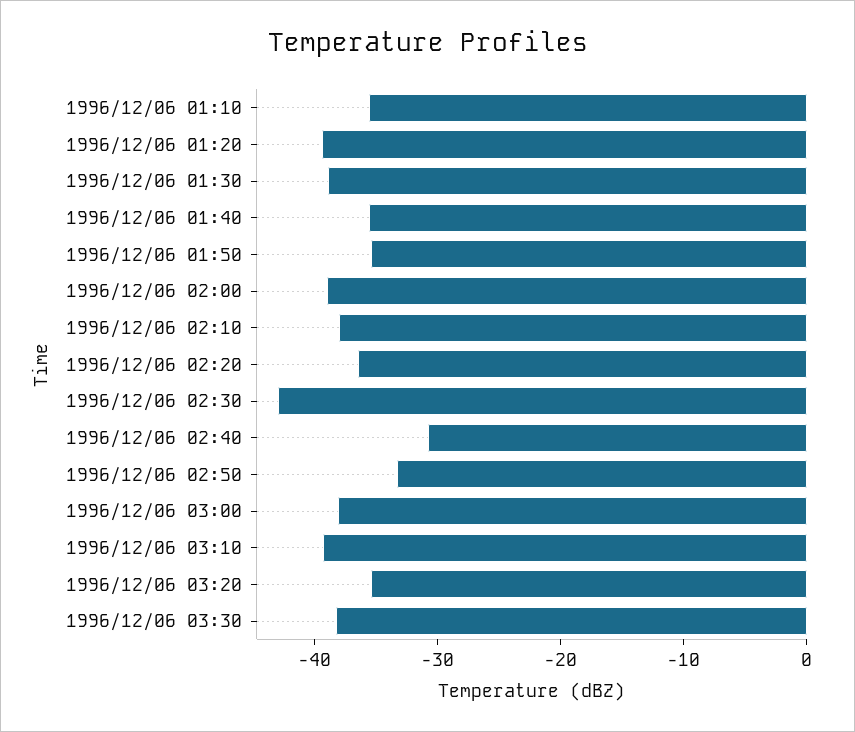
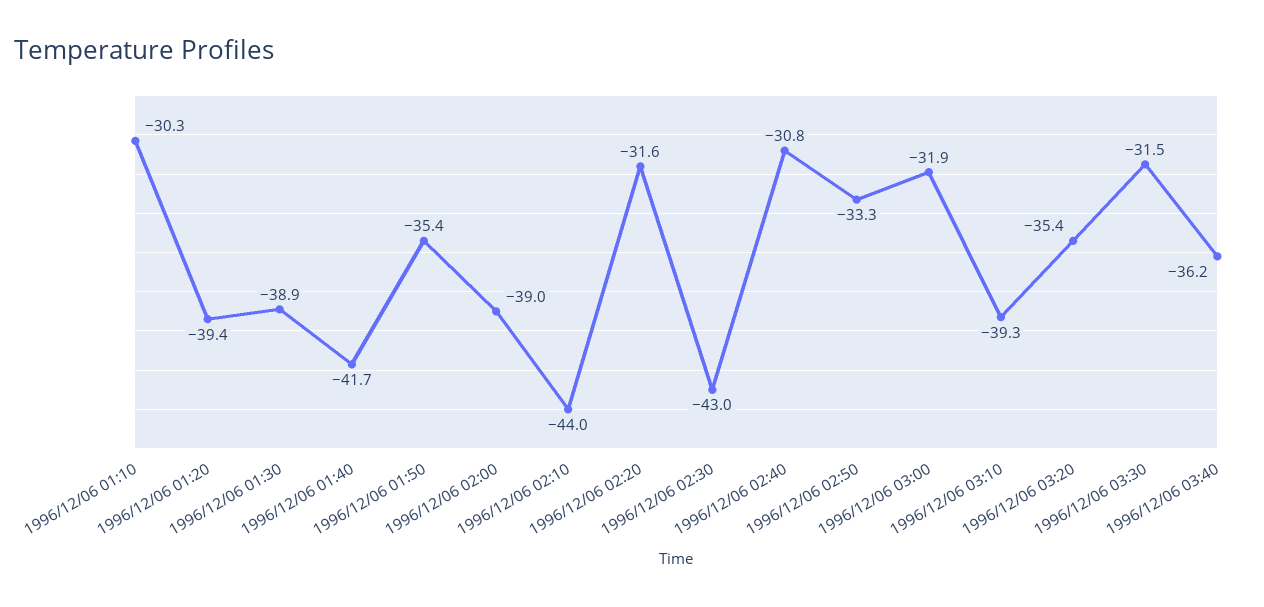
1996/12/06 01:10: -36 -> -30.3
1996/12/06 01:40: -36 -> -41.7
1996/12/06 02:10: -38 -> -44
1996/12/06 02:20: -36 -> -31.6
1996/12/06 03:00: -38 -> -31.9
1996/12/06 03:30: -38 -> -31.5
1996/12/06 03:40: none -> -36.2

